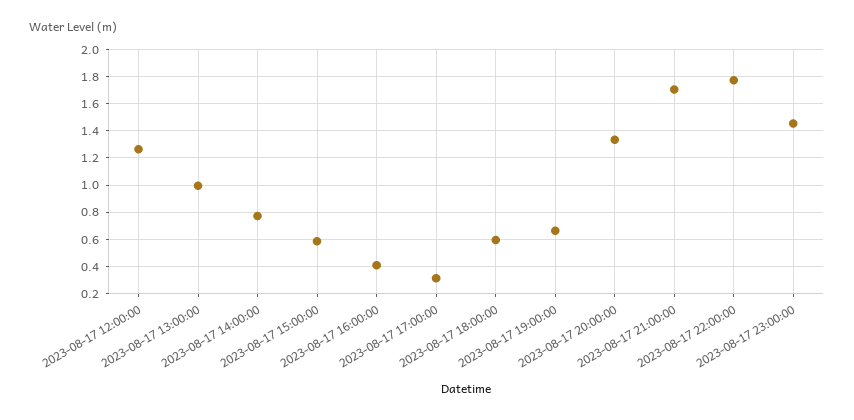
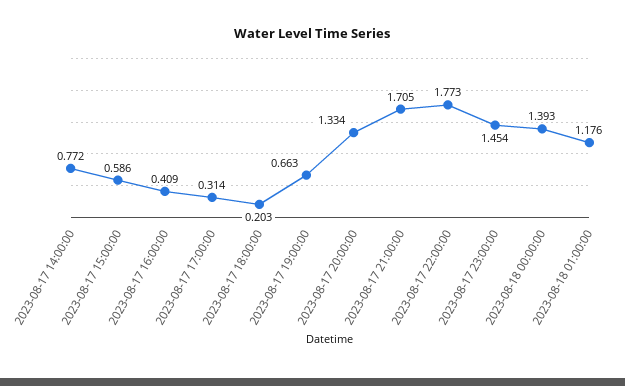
2023-08-17 12:00:00: 1.25 -> none
2023-08-17 13:00:00: 1 -> none
2023-08-17 18:00:00: 0.6 -> 0.203
2023-08-18 00:00:00: none -> 1.393
2023-08-18 01:00:00: none -> 1.176

